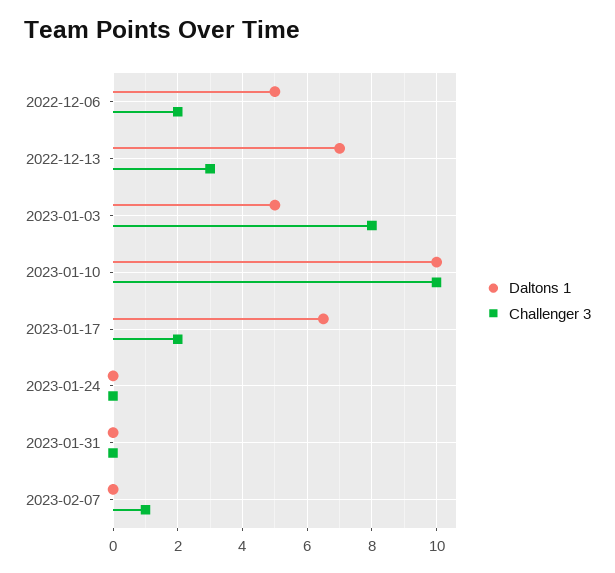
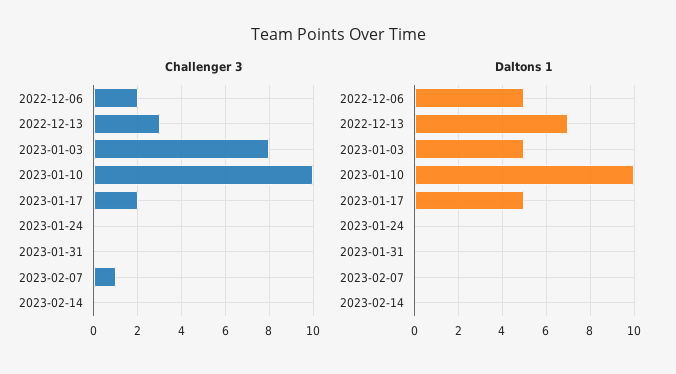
Daltons 1, 2023-01-17: 6.5 -> 5
Challenger 3, 2023-02-14: none -> 0
Daltons 1, 2023-02-14: none -> 0

